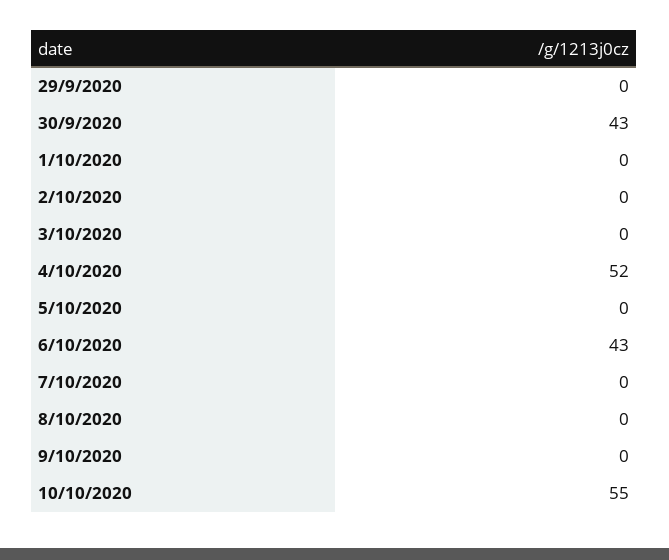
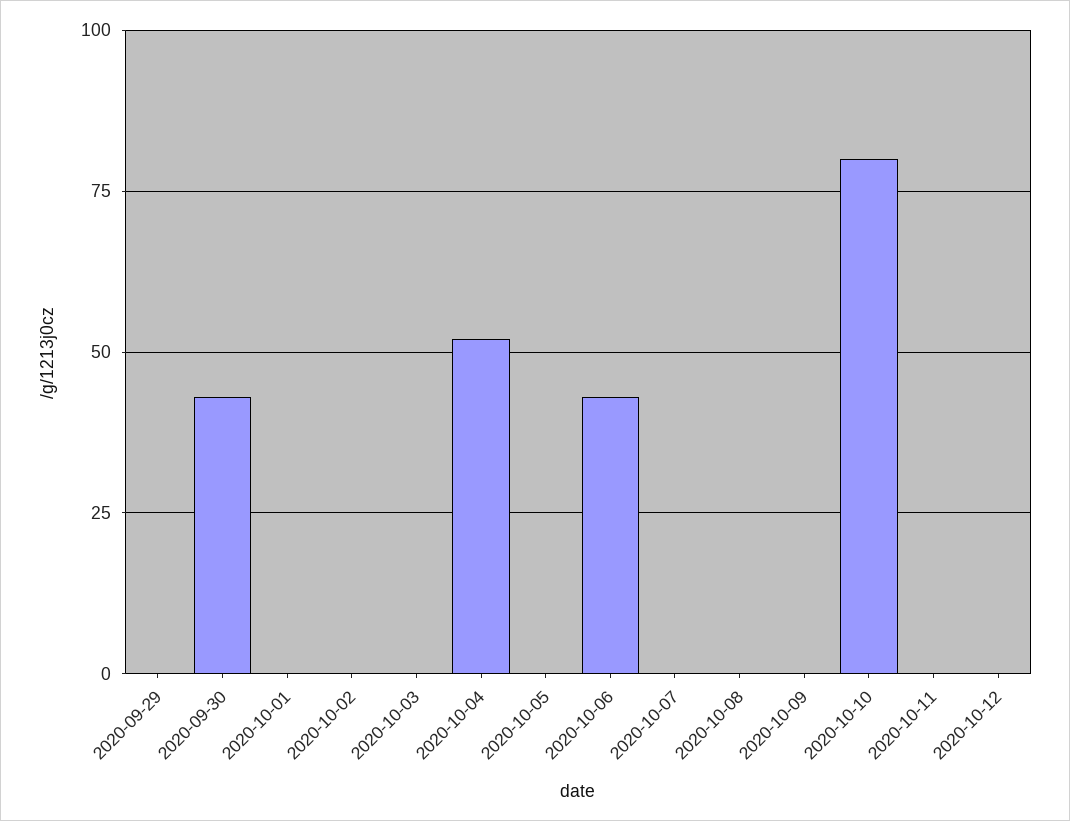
10/10/2020: 55 -> 80
2020-10-11: none -> 0
2020-10-12: none -> 0

